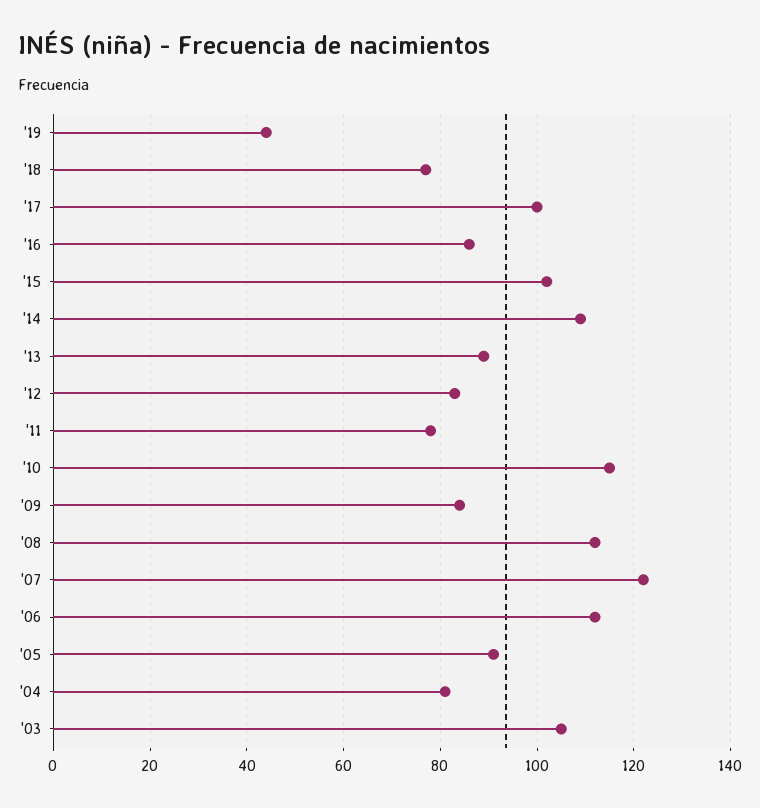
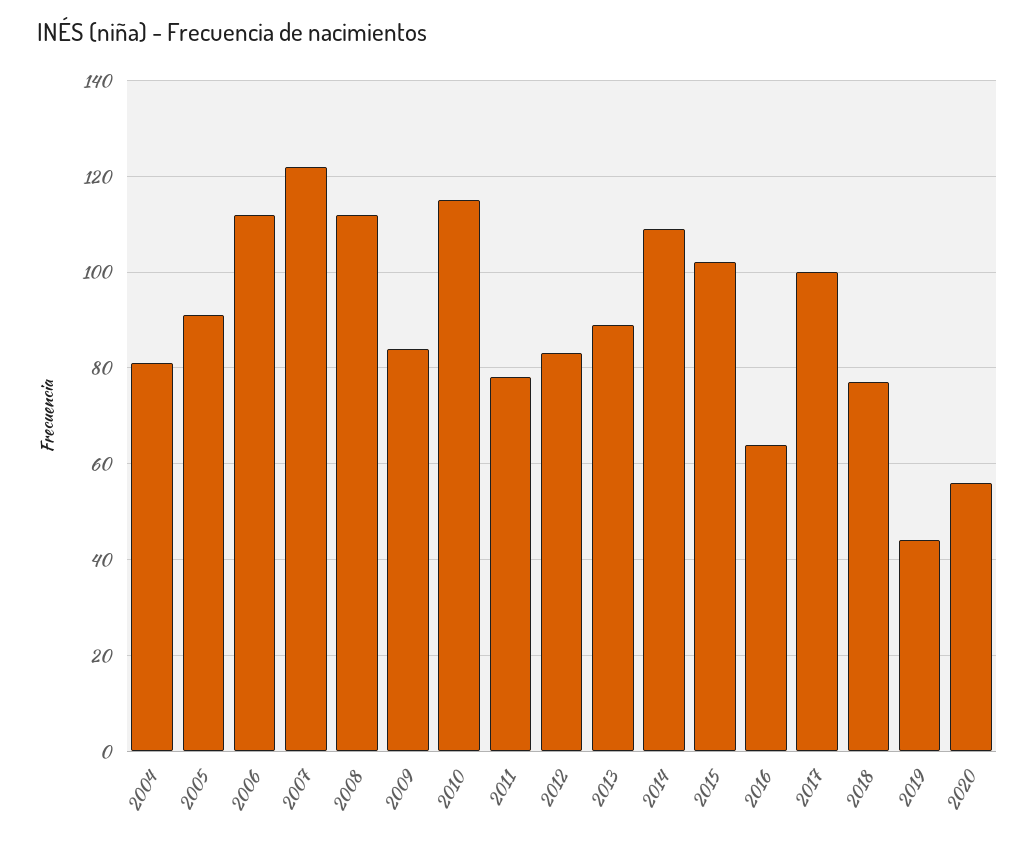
'16: 85 -> 65
'03: 105 -> none
2020: none -> 55

